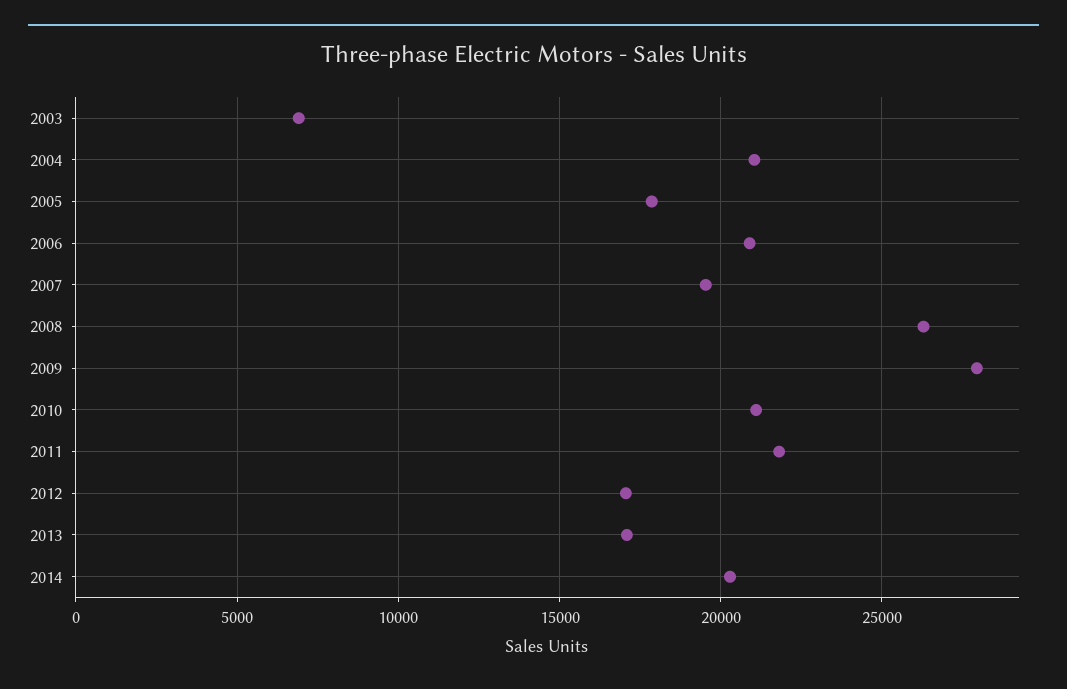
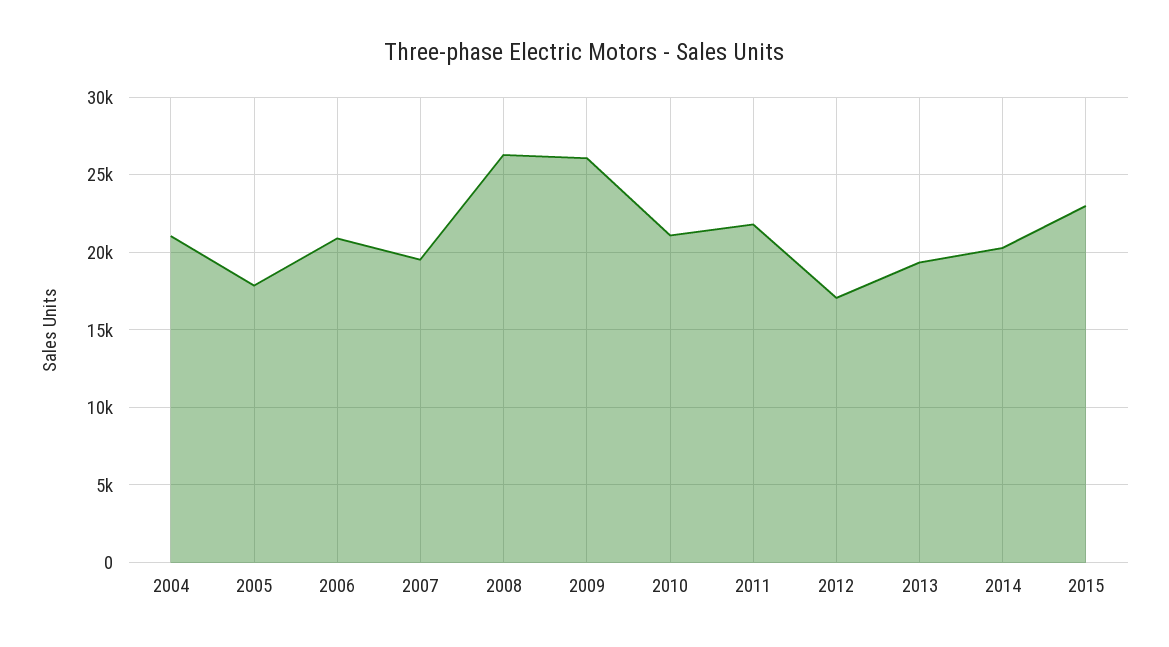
2003: 7000 -> none
2009: 28000 -> 26000
2013: 17000 -> 19500
2015: none -> 23000

